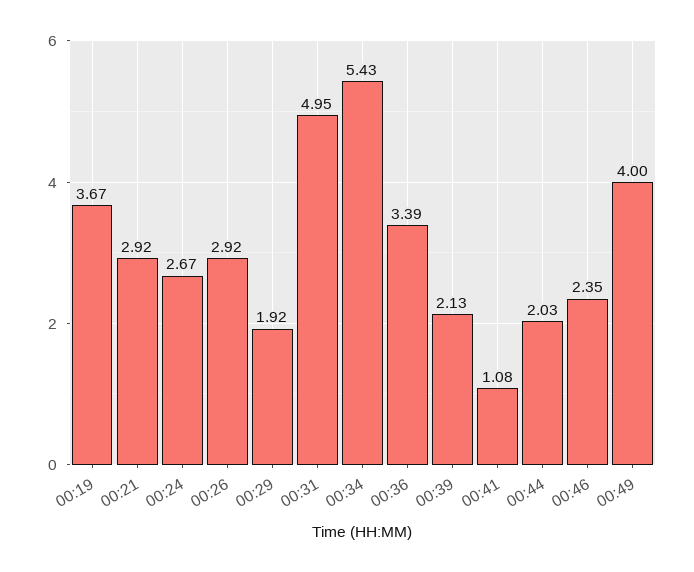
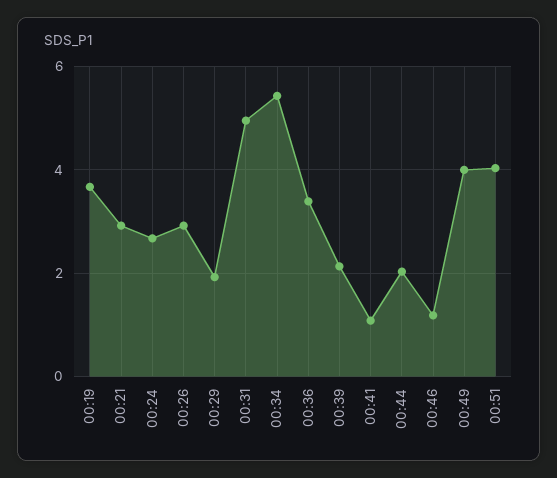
00:46: 2.35 -> 1.2
00:51: none -> 4

